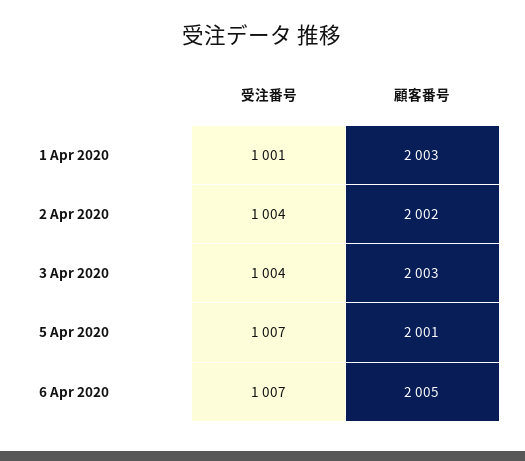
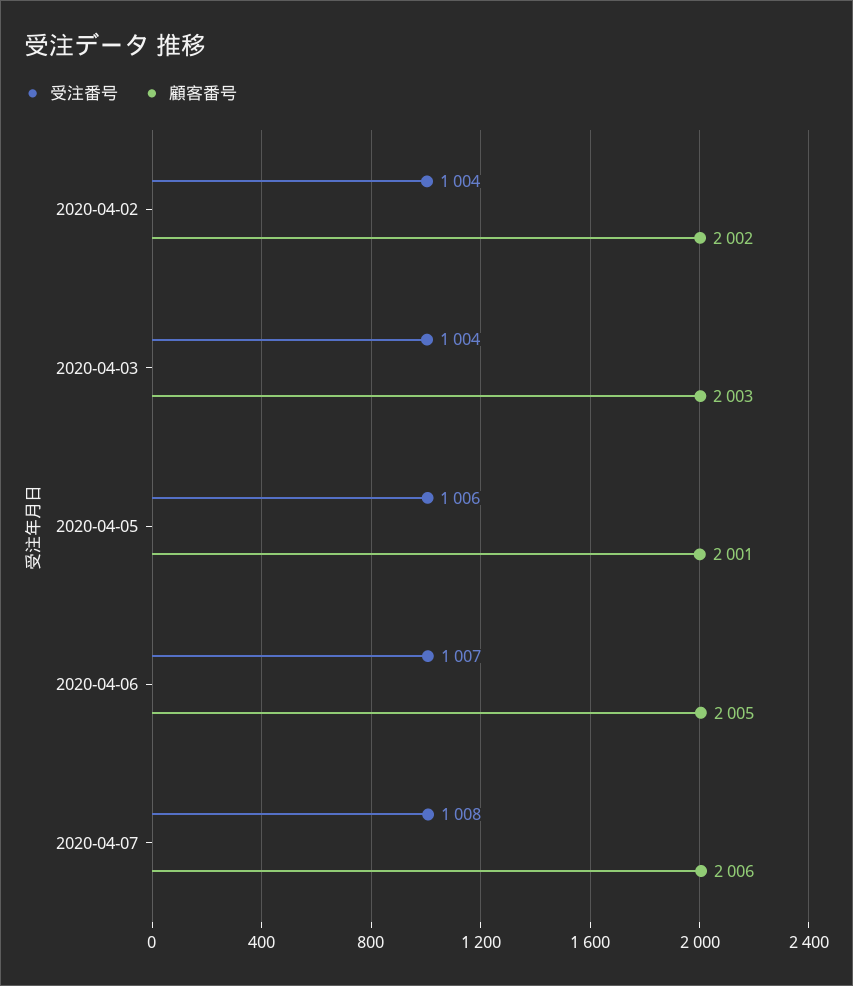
受注番号, 1 Apr 2020: 1001 -> none
顧客番号, 1 Apr 2020: 2003 -> none
受注番号, 5 Apr 2020: 1007 -> 1006
受注番号, 2020-04-07: none -> 1008
顧客番号, 2020-04-07: none -> 2006

